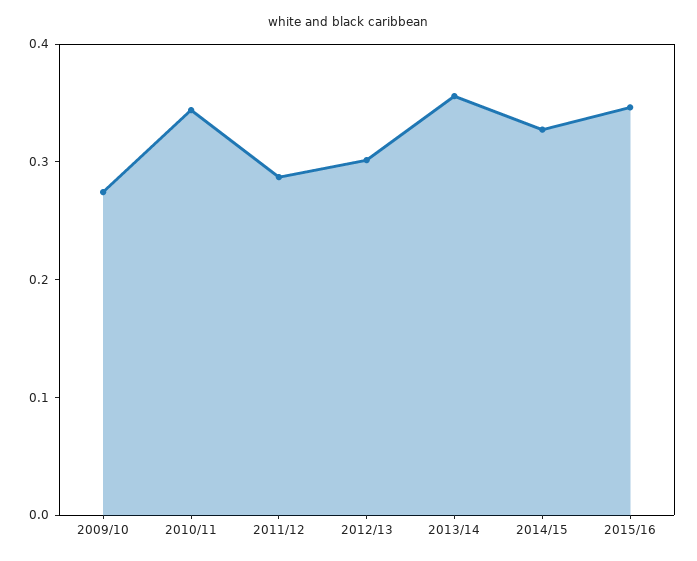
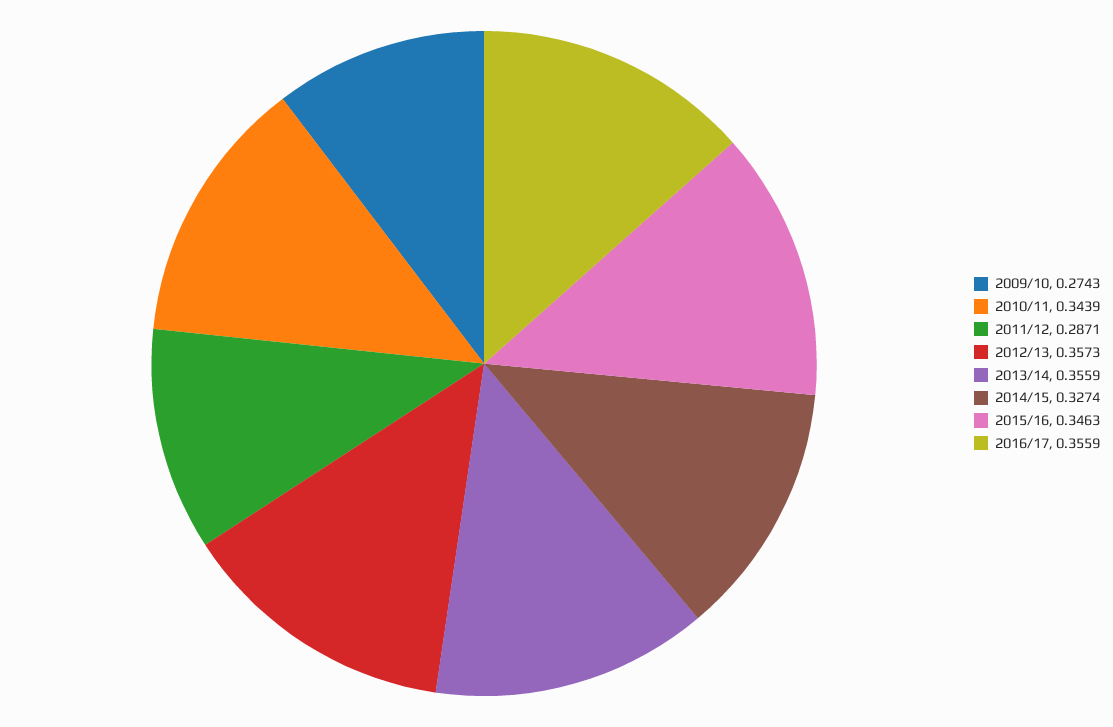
2012/13: 0.3 -> 0.3573
2016/17: none -> 0.3559

